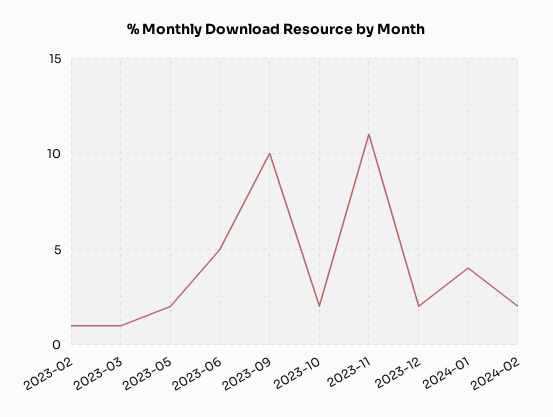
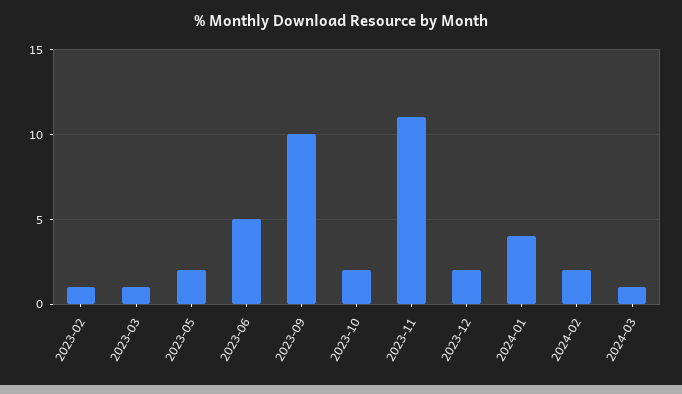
2024-03: none -> 1

